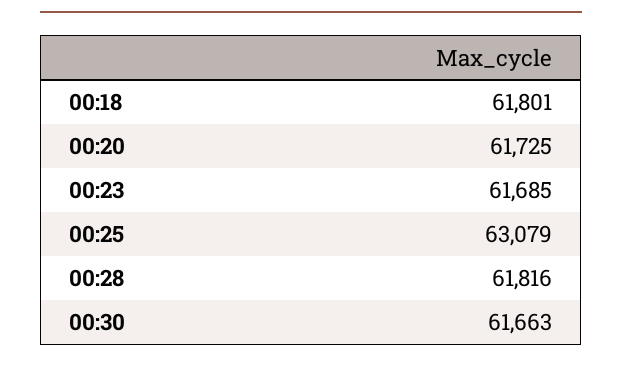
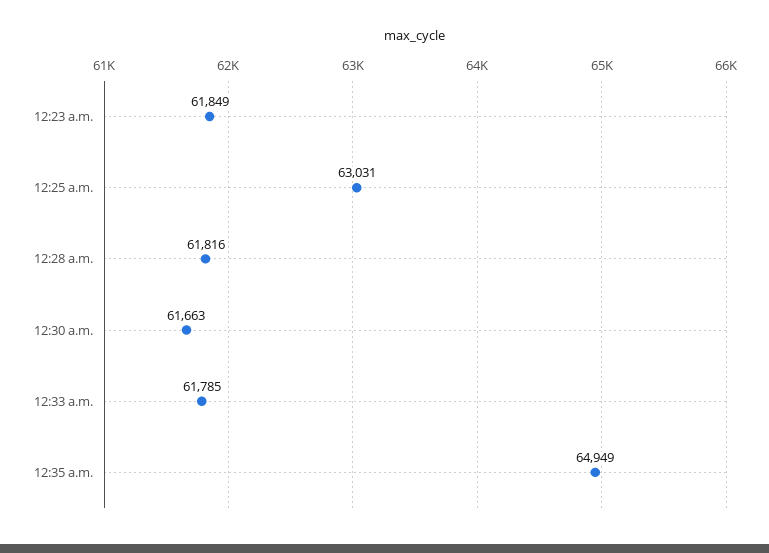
00:18: 61801 -> none
00:20: 61725 -> none
00:23: 61685 -> 61849
00:25: 63079 -> 63031
12:33 a.m.: none -> 61785
12:35 a.m.: none -> 64949

